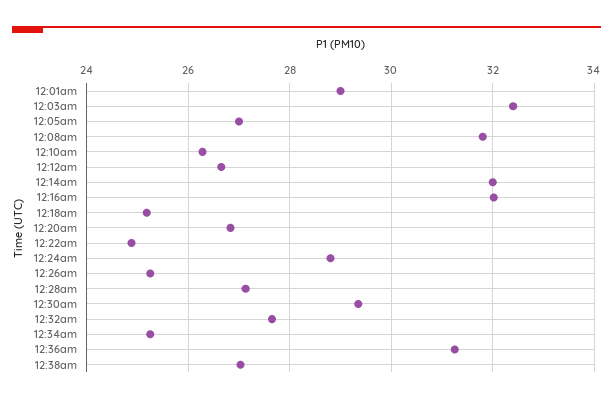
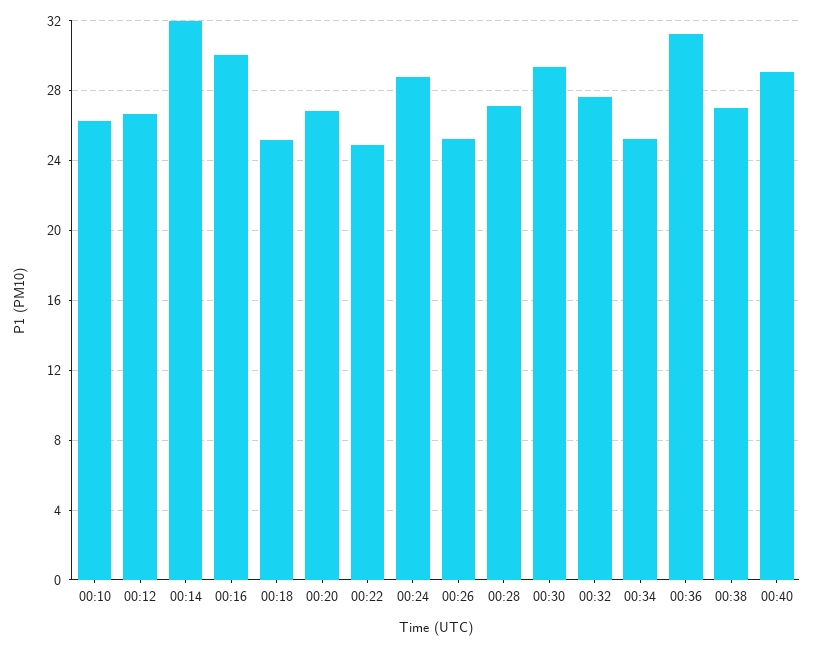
12:01am: 29 -> none
12:03am: 32.4 -> none
12:05am: 27 -> none
12:08am: 31.8 -> none
12:16am: 32 -> 30
00:40: none -> 29

